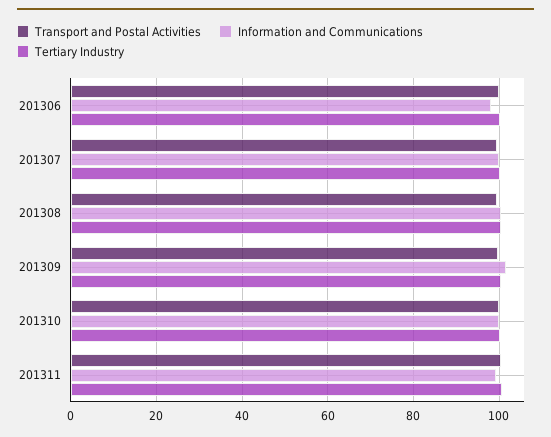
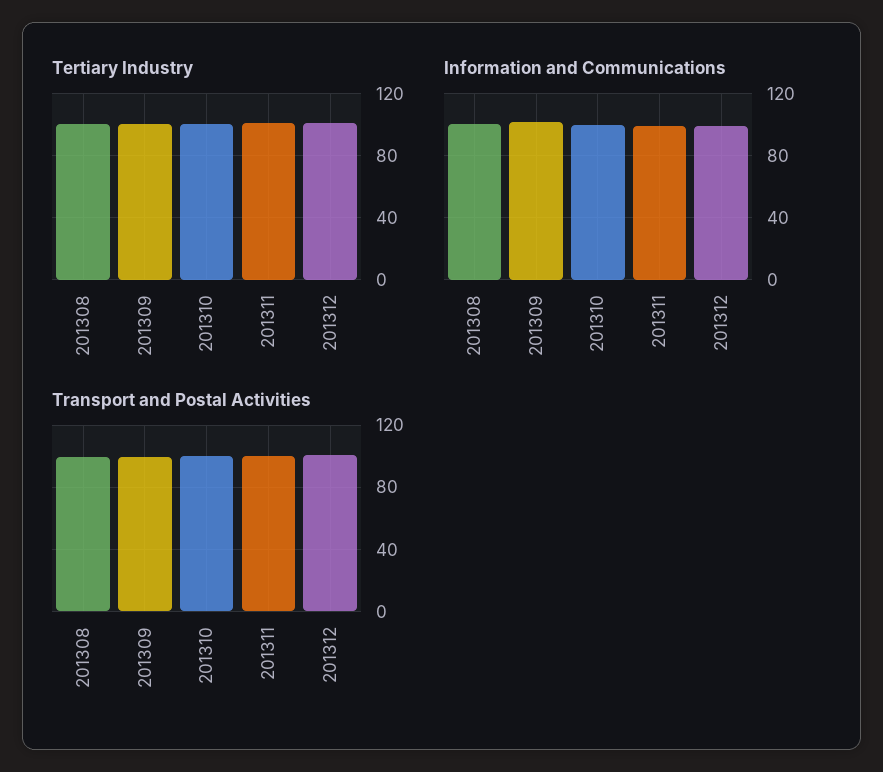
Transport and Postal Activities, 201306: 100 -> none
Information and Communications, 201306: 98 -> none
Tertiary Industry, 201306: 100 -> none
Transport and Postal Activities, 201307: 100 -> none
Information and Communications, 201307: 100 -> none
Tertiary Industry, 201307: 100 -> none
Tertiary Industry, 201312: none -> 100
Information and Communications, 201312: none -> 100
Transport and Postal Activities, 201312: none -> 100

